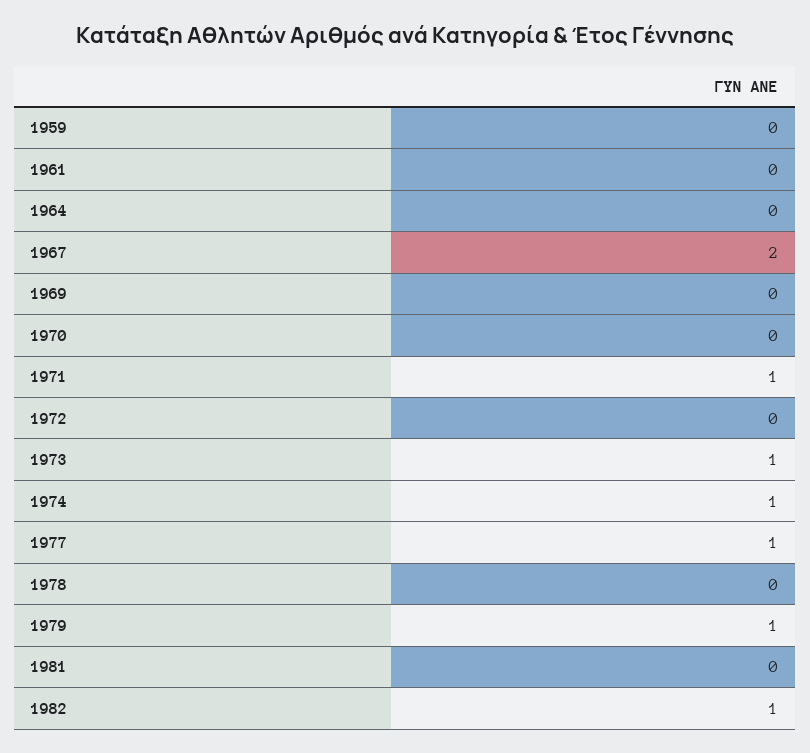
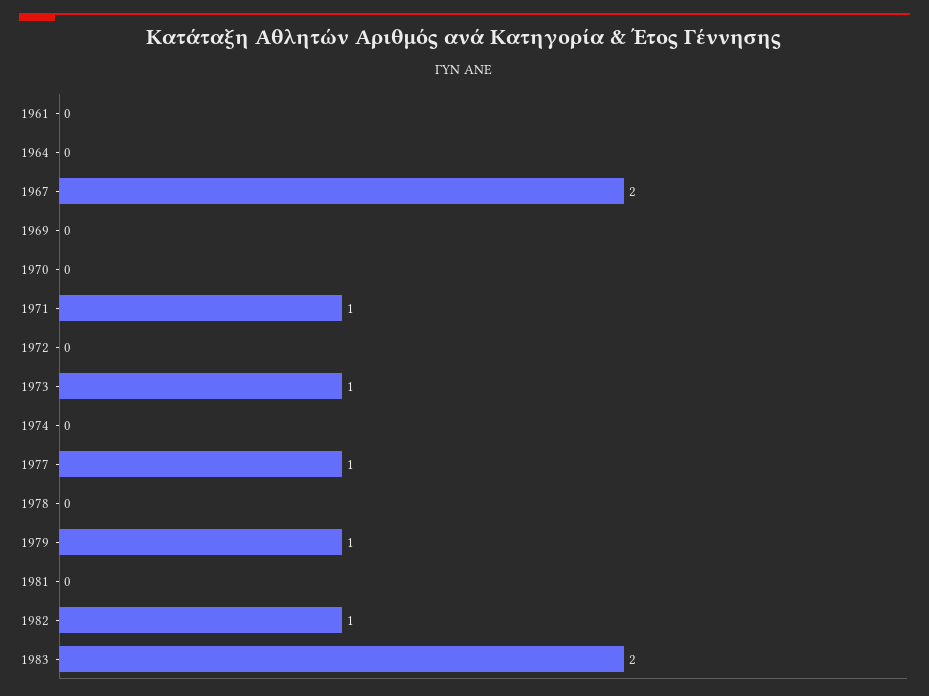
1959: 0 -> none
1974: 1 -> 0
1983: none -> 2

